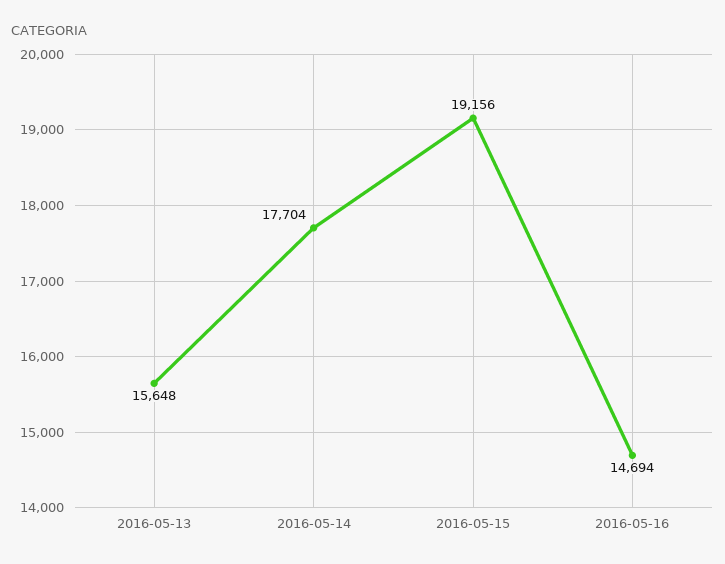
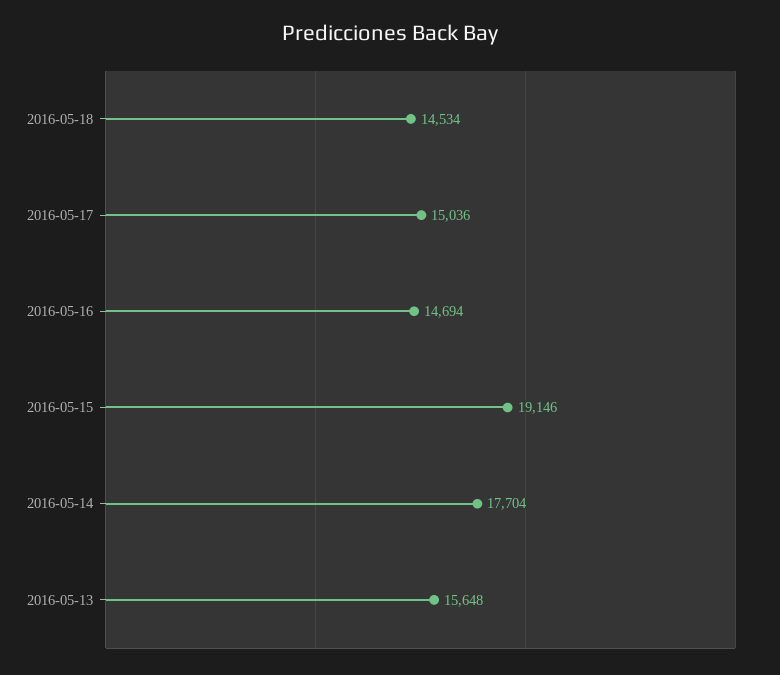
2016-05-15: 19156 -> 19146
2016-05-18: none -> 14534
2016-05-17: none -> 15036

